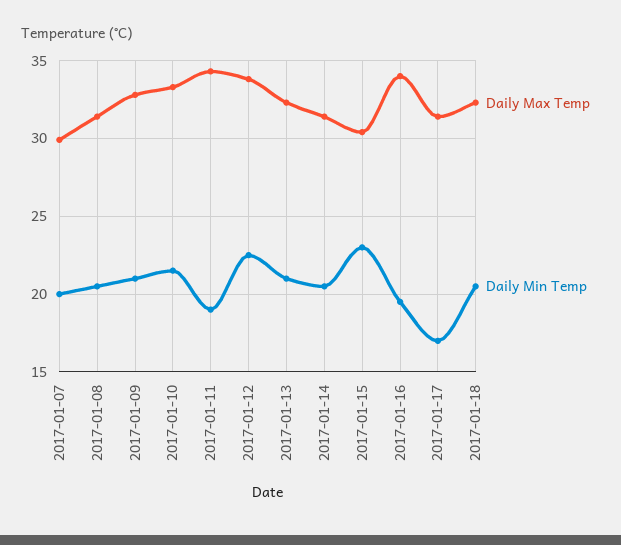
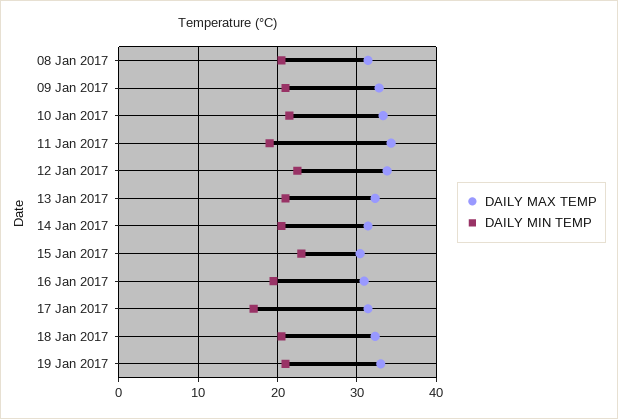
Daily Max Temp, 2017-01-07: 30 -> none
Daily Min Temp, 2017-01-07: 20 -> none
Daily Max Temp, 2017-01-16: 34 -> 31
Daily Max Temp, 19 Jan 2017: none -> 33
Daily Min Temp, 19 Jan 2017: none -> 21

